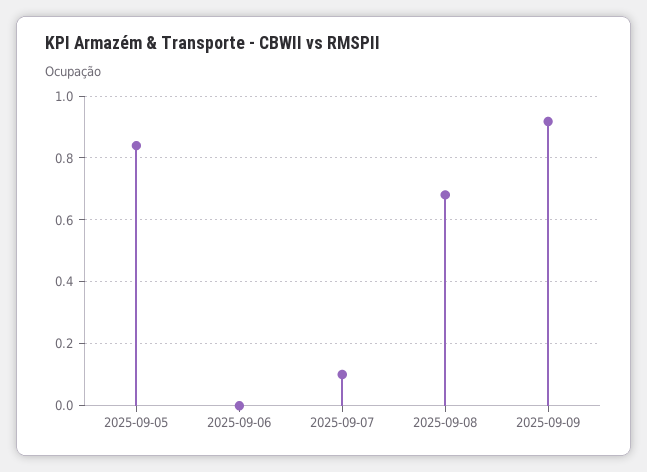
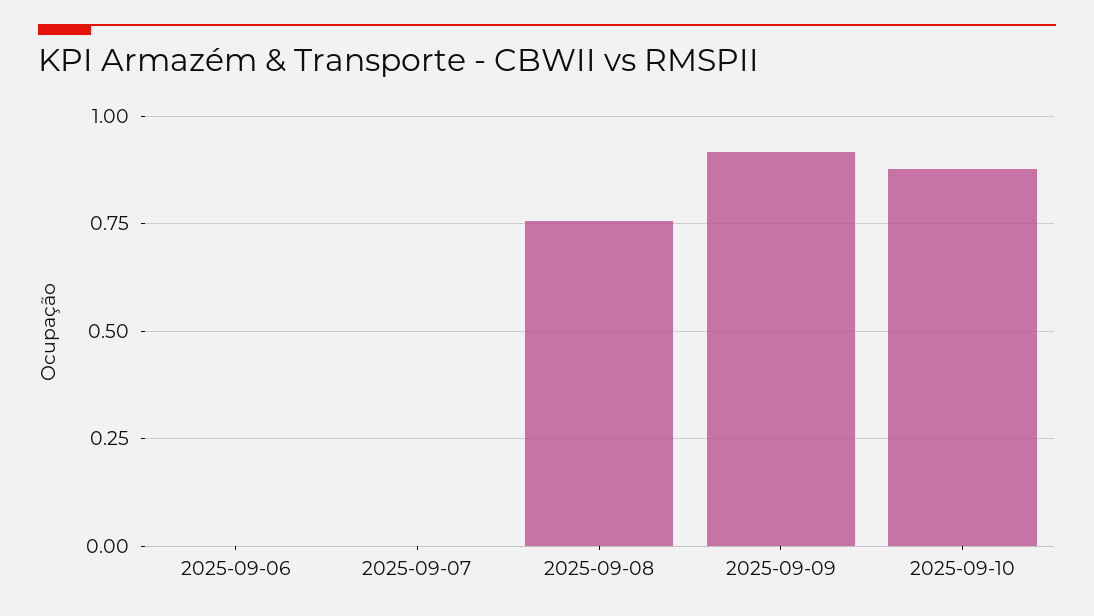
2025-09-05: 0.84 -> none
2025-09-07: 0.1 -> 0
2025-09-08: 0.68 -> 0.75
2025-09-10: none -> 0.875

